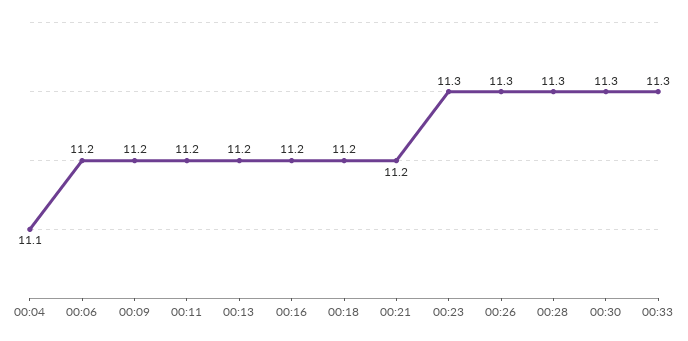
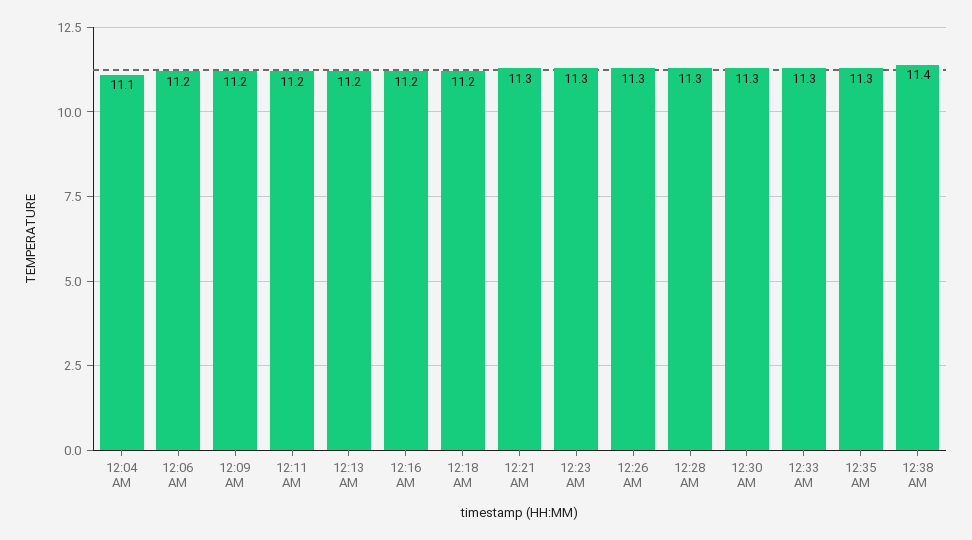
00:21: 11.2 -> 11.3
12:35 AM: none -> 11.3
12:38 AM: none -> 11.4

